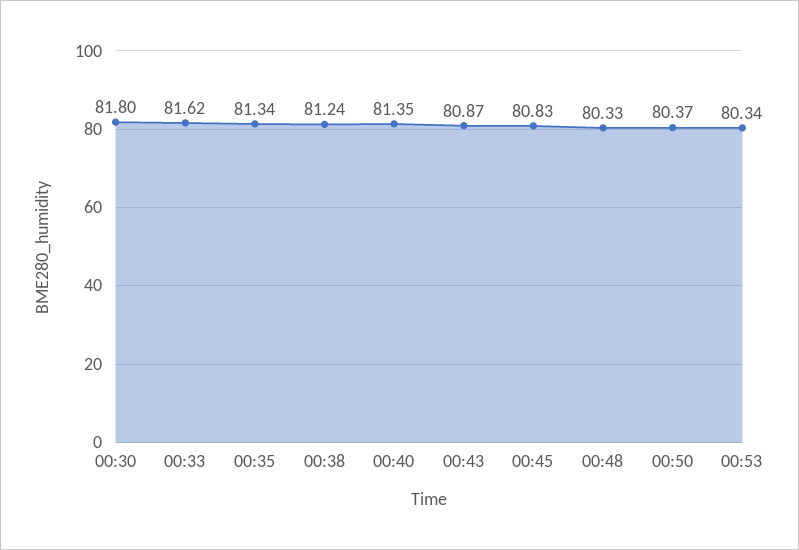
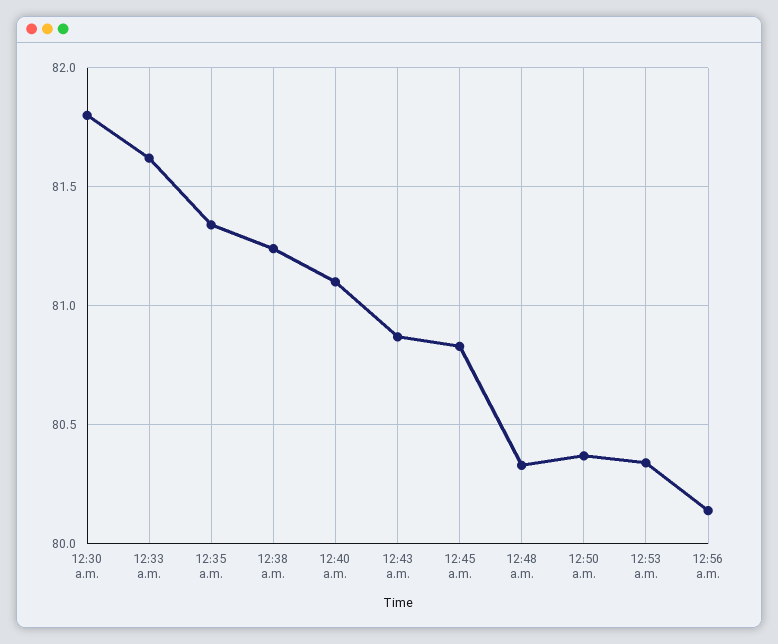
00:40: 81.35 -> 81.1
12:56 a.m.: none -> 80.15

